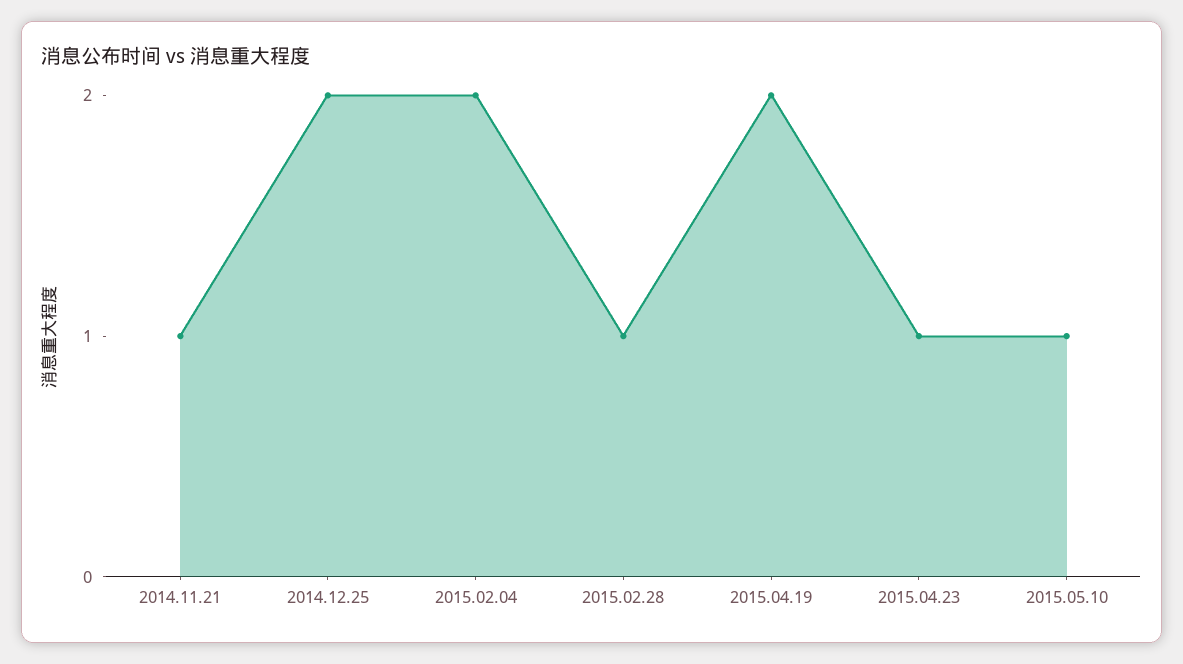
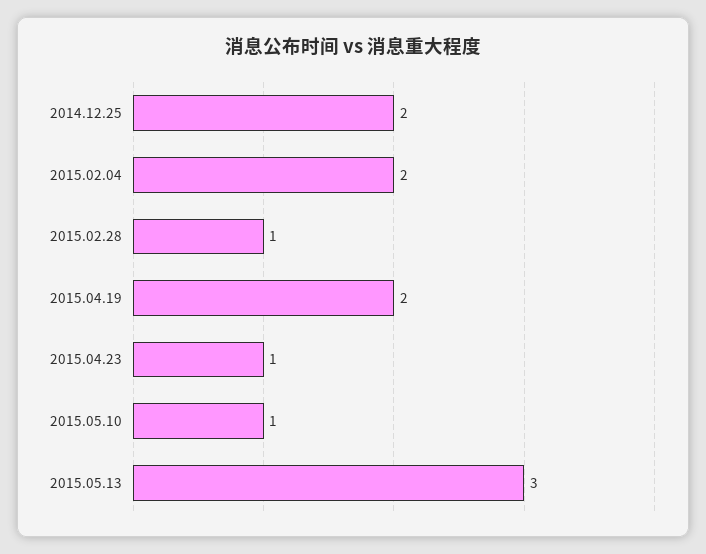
2014.11.21: 1 -> none
2015.05.13: none -> 3

